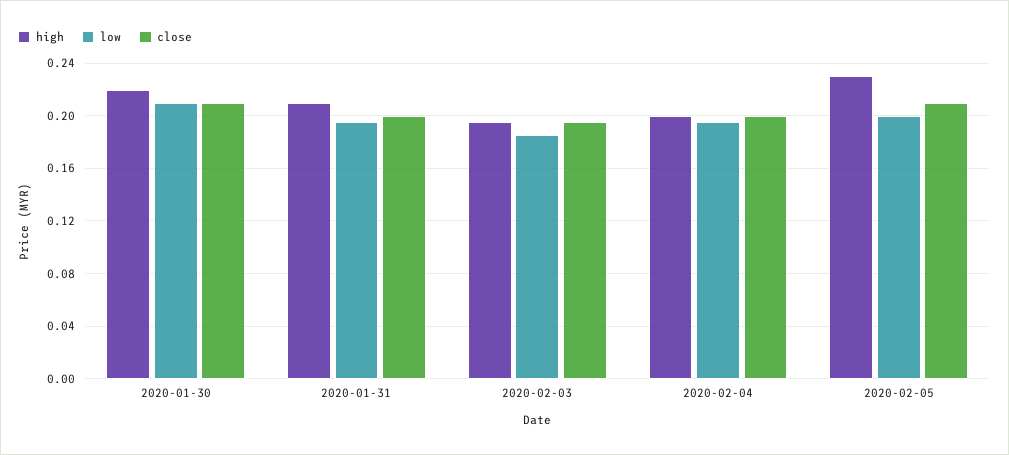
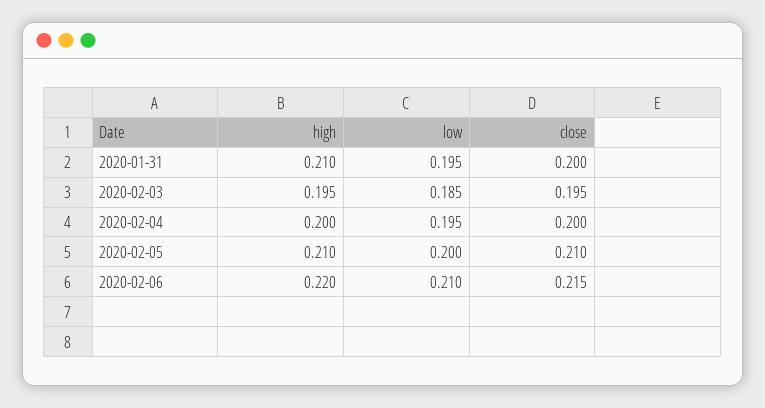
high, 2020-01-30: 0.22 -> none
low, 2020-01-30: 0.21 -> none
close, 2020-01-30: 0.21 -> none
high, 2020-02-05: 0.23 -> 0.21
high, 2020-02-06: none -> 0.22
low, 2020-02-06: none -> 0.21
close, 2020-02-06: none -> 0.215

